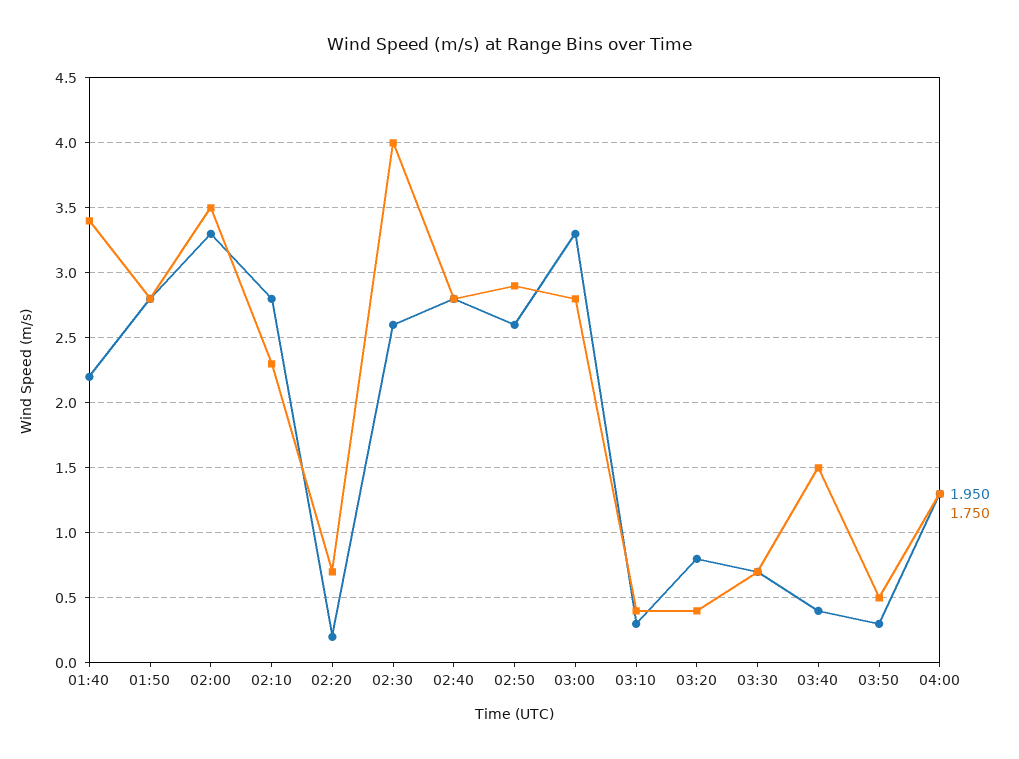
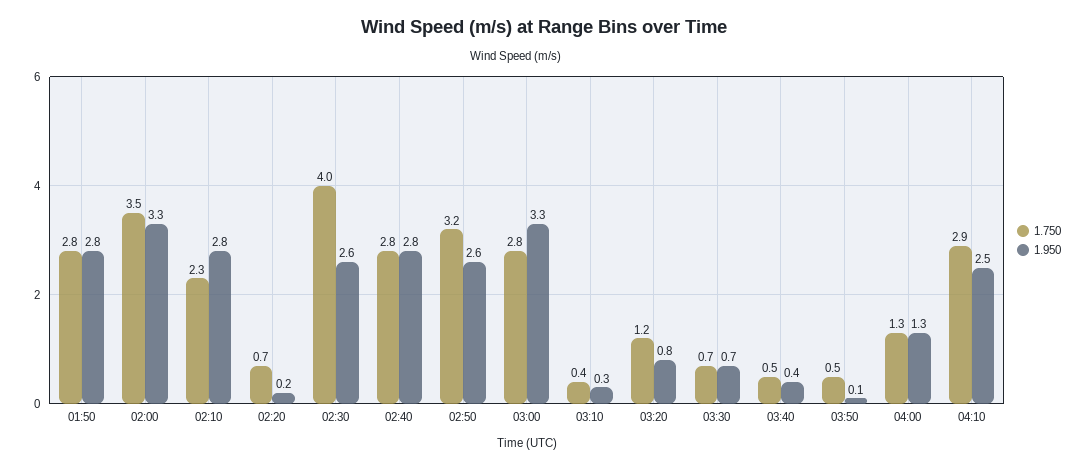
1.950, 01:40: 2.2 -> none
1.750, 01:40: 3.4 -> none
1.750, 02:50: 2.9 -> 3.2
1.750, 03:20: 0.4 -> 1.2
1.750, 03:40: 1.5 -> 0.5
1.950, 03:50: 0.3 -> 0.1
1.750, 04:10: none -> 2.9
1.950, 04:10: none -> 2.5

